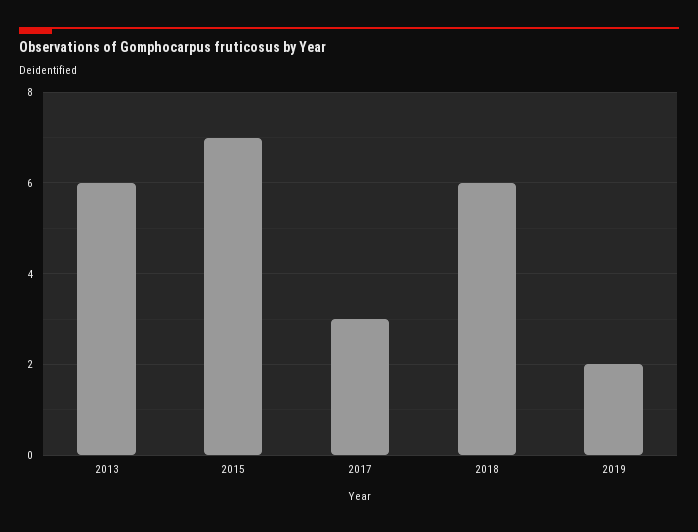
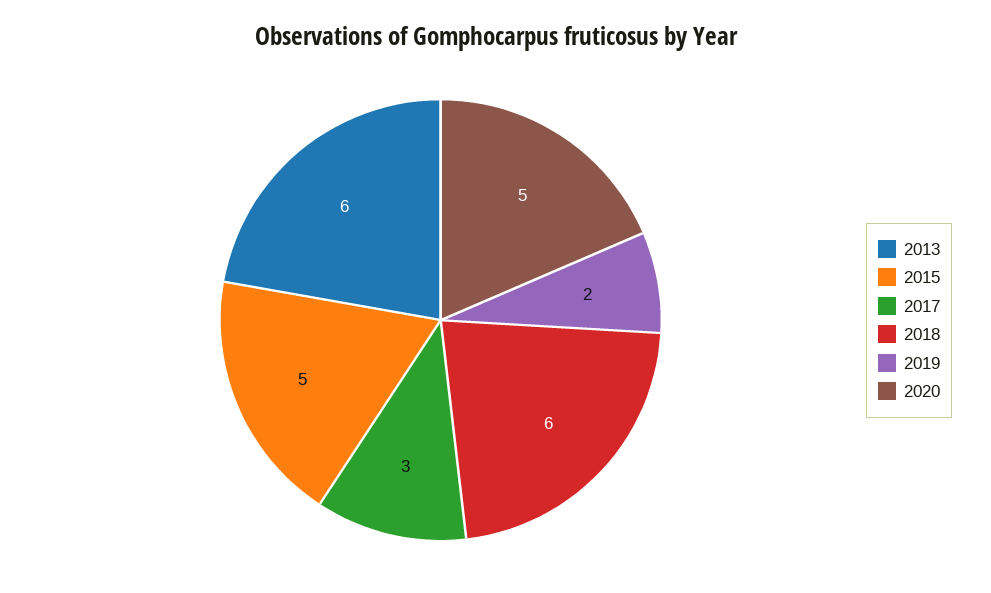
2015: 7 -> 5
2020: none -> 5

